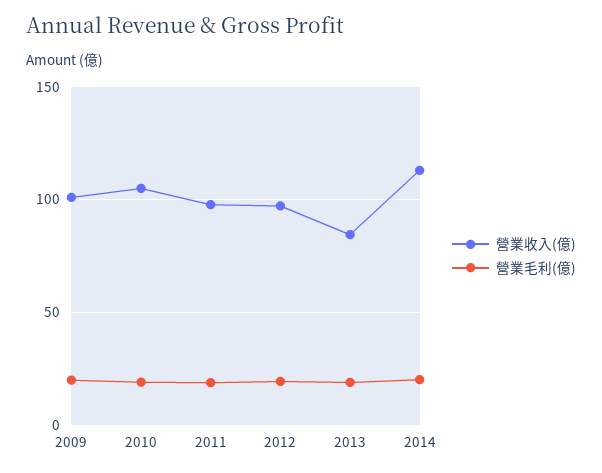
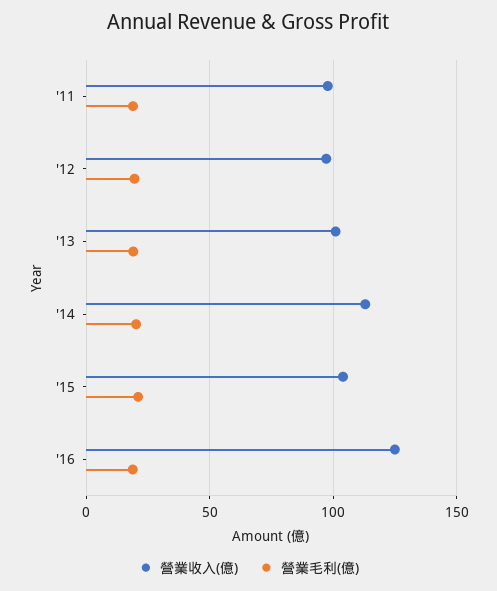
營業收入(億), 2009: 100 -> none
營業毛利(億), 2009: 20 -> none
營業收入(億), 2010: 105 -> none
營業毛利(億), 2010: 20 -> none
營業收入(億), 2013: 85 -> 100
營業收入(億), '15: none -> 105
營業毛利(億), '15: none -> 20
營業收入(億), '16: none -> 125
營業毛利(億), '16: none -> 20

